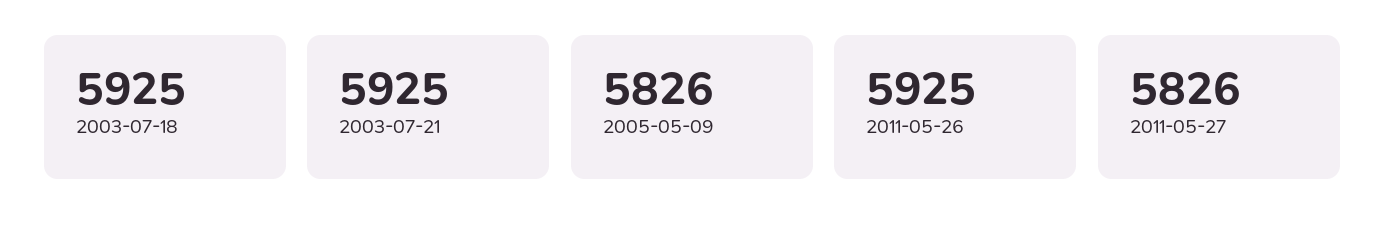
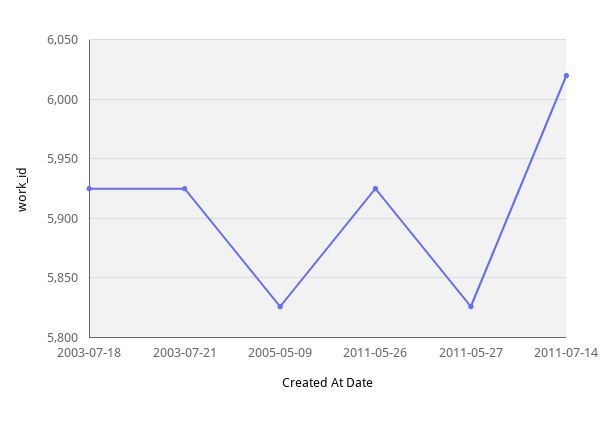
2011-07-14: none -> 6020

